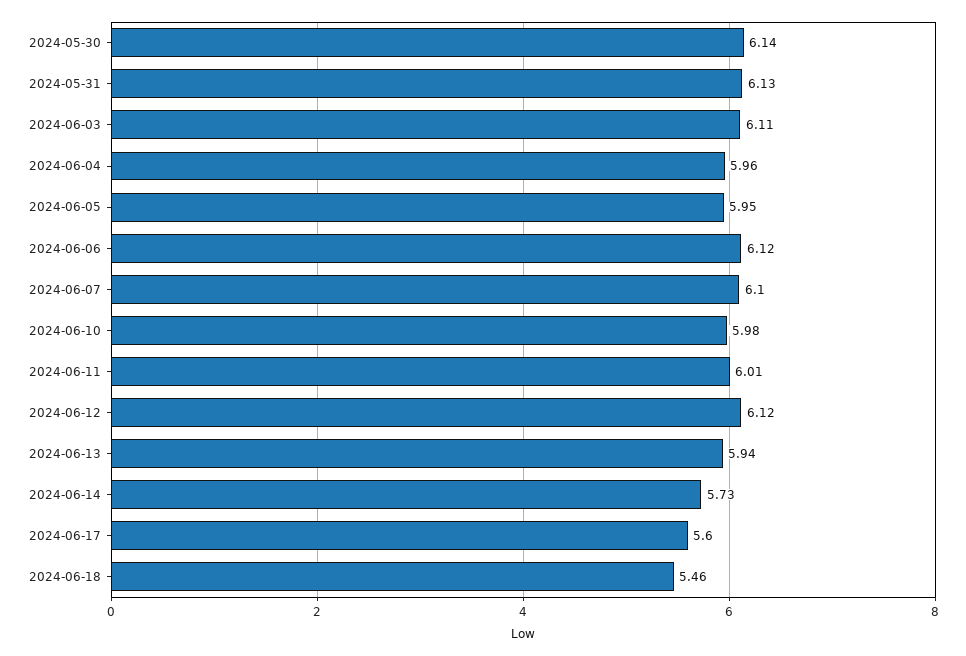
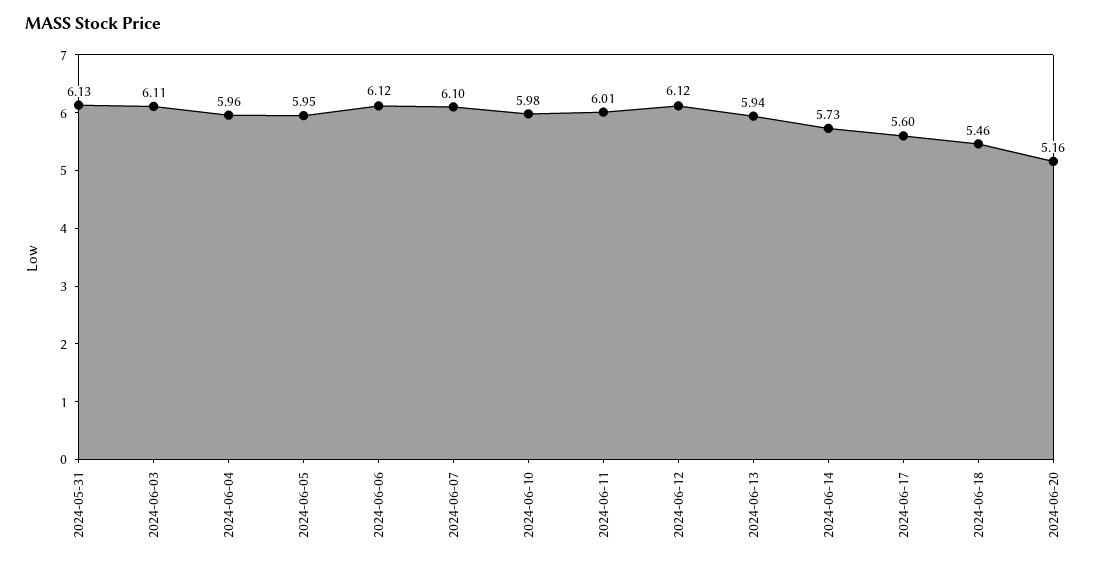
2024-05-30: 6.14 -> none
2024-06-20: none -> 5.16

